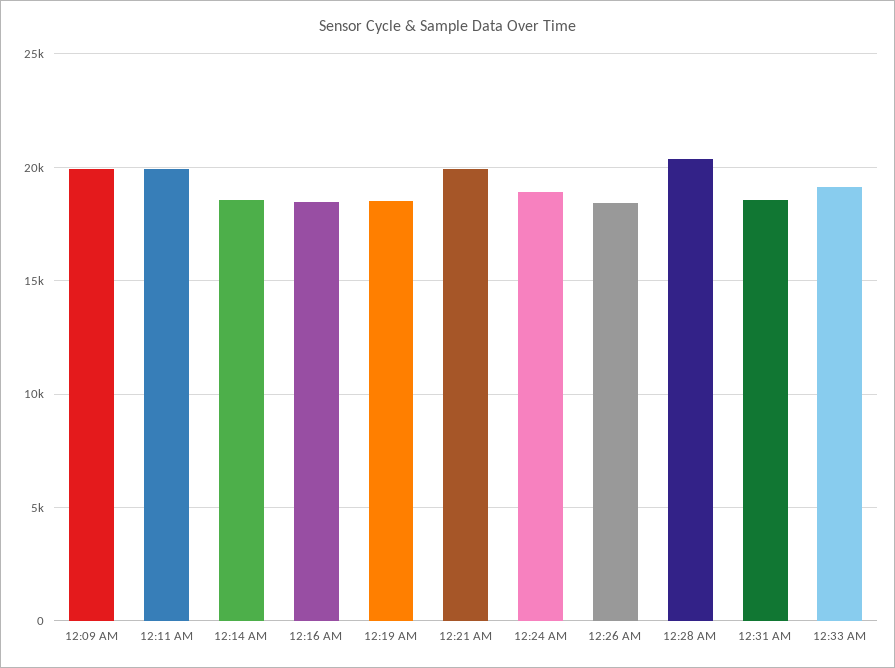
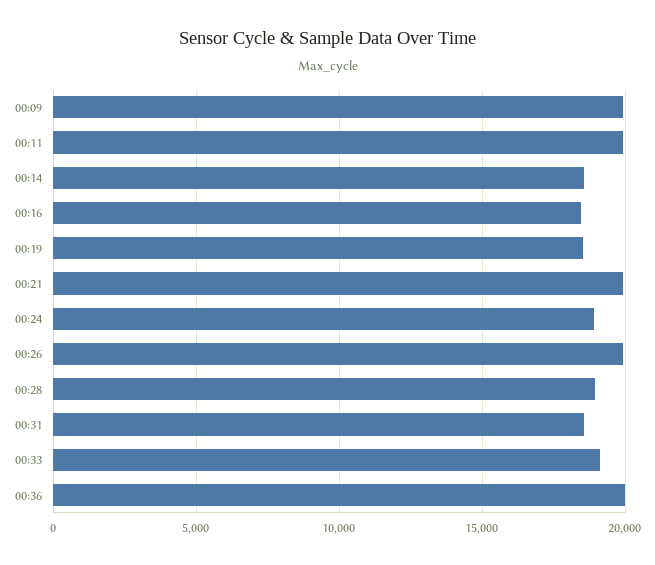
12:26 AM: 18500 -> 20000
12:28 AM: 20500 -> 19000
00:36: none -> 20000

